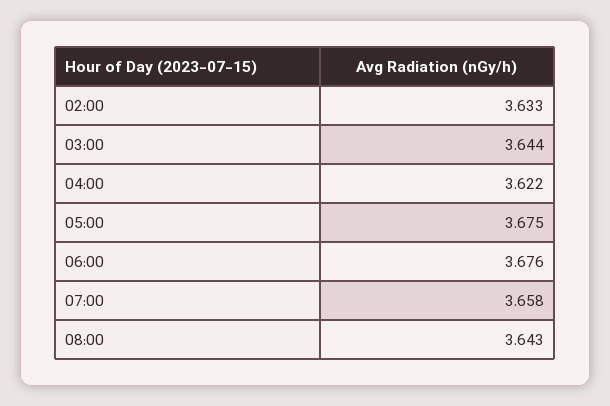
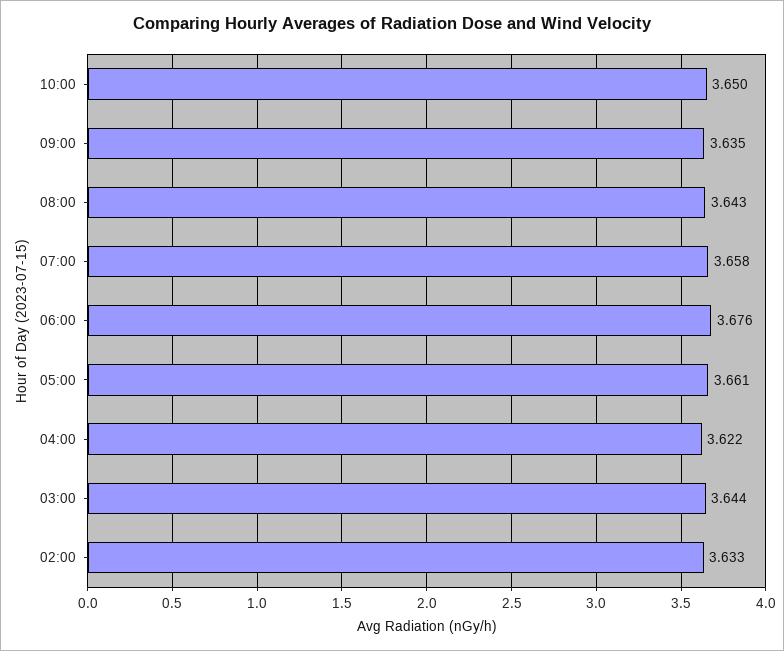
05:00: 3.675 -> 3.661
10:00: none -> 3.65
09:00: none -> 3.635

